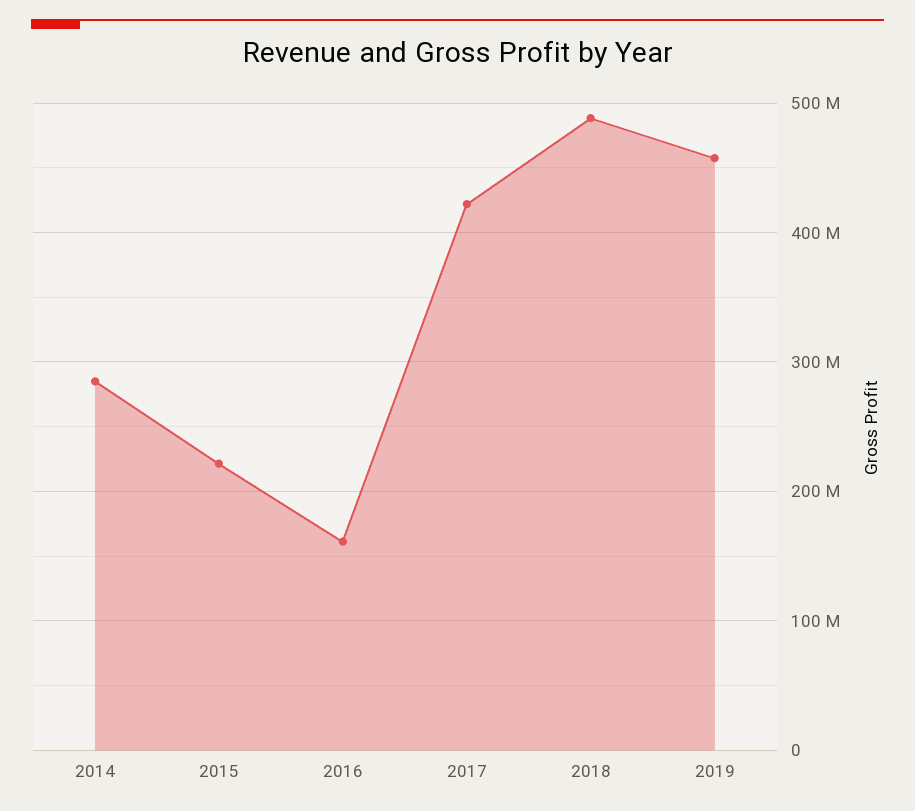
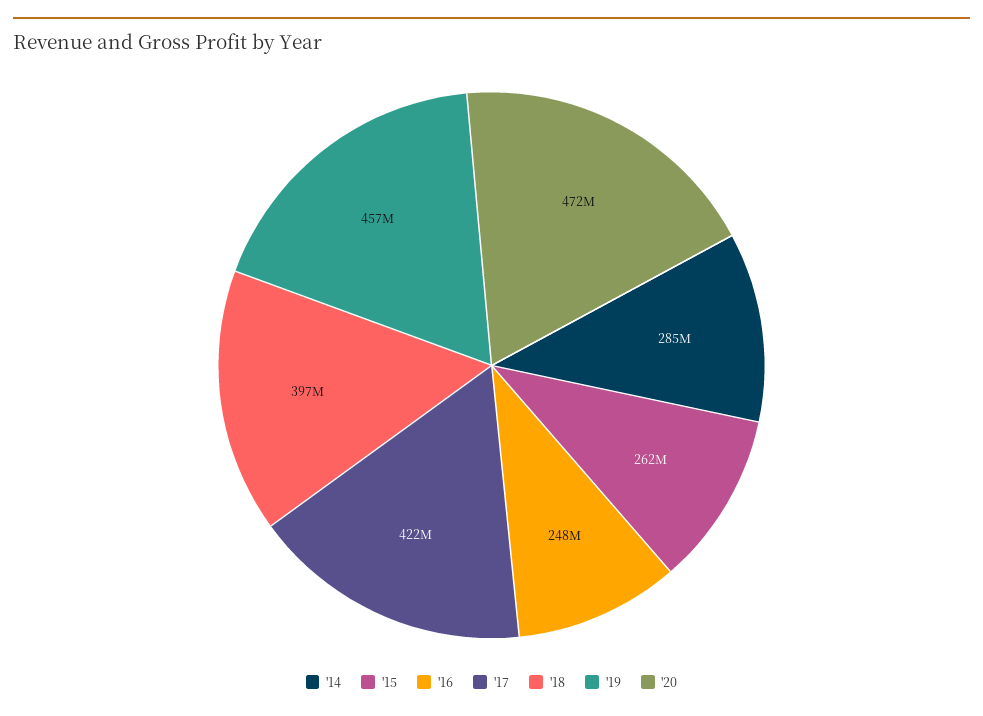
2015: 220000000 -> 262000000
2016: 160000000 -> 248000000
2018: 490000000 -> 397000000
'20: none -> 472000000

